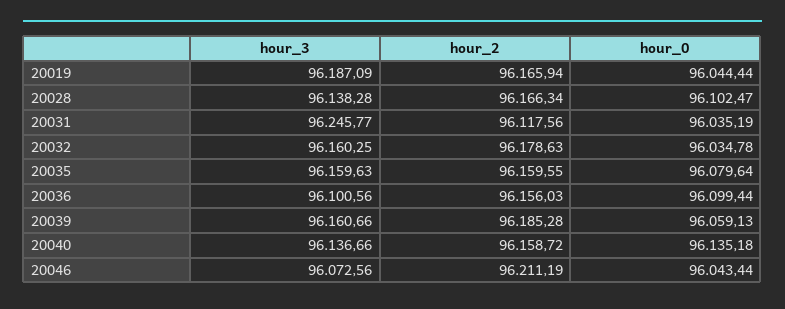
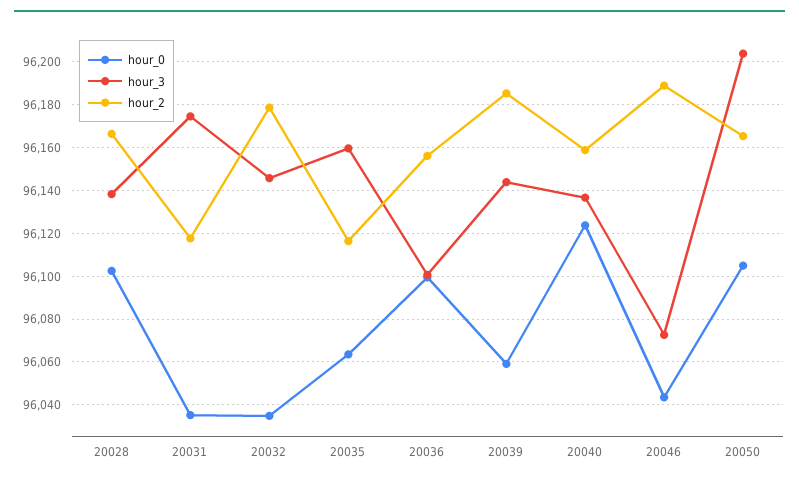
hour_3, 20019: 96187.09 -> none
hour_2, 20019: 96165.94 -> none
hour_0, 20019: 96044.44 -> none
hour_3, 20031: 96245.77 -> 96175
hour_3, 20032: 96160.25 -> 96145
hour_2, 20035: 96159.55 -> 96115
hour_0, 20035: 96079.64 -> 96065
hour_3, 20039: 96160.66 -> 96145
hour_0, 20040: 96135.18 -> 96125
hour_2, 20046: 96211.19 -> 96190
hour_0, 20050: none -> 96105
hour_3, 20050: none -> 96205
hour_2, 20050: none -> 96165

